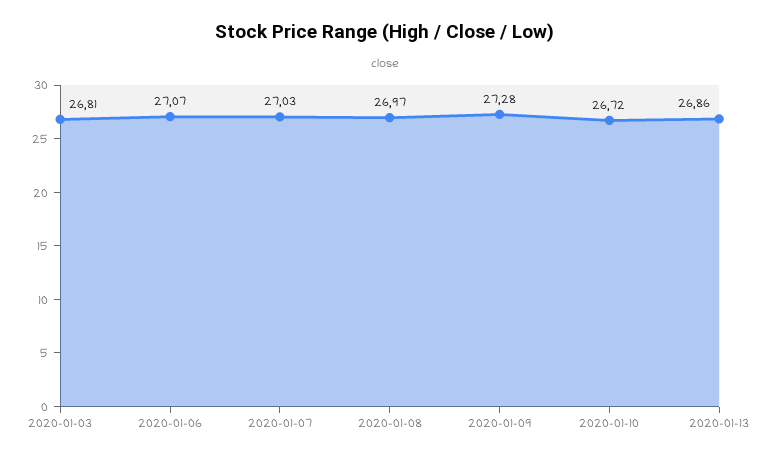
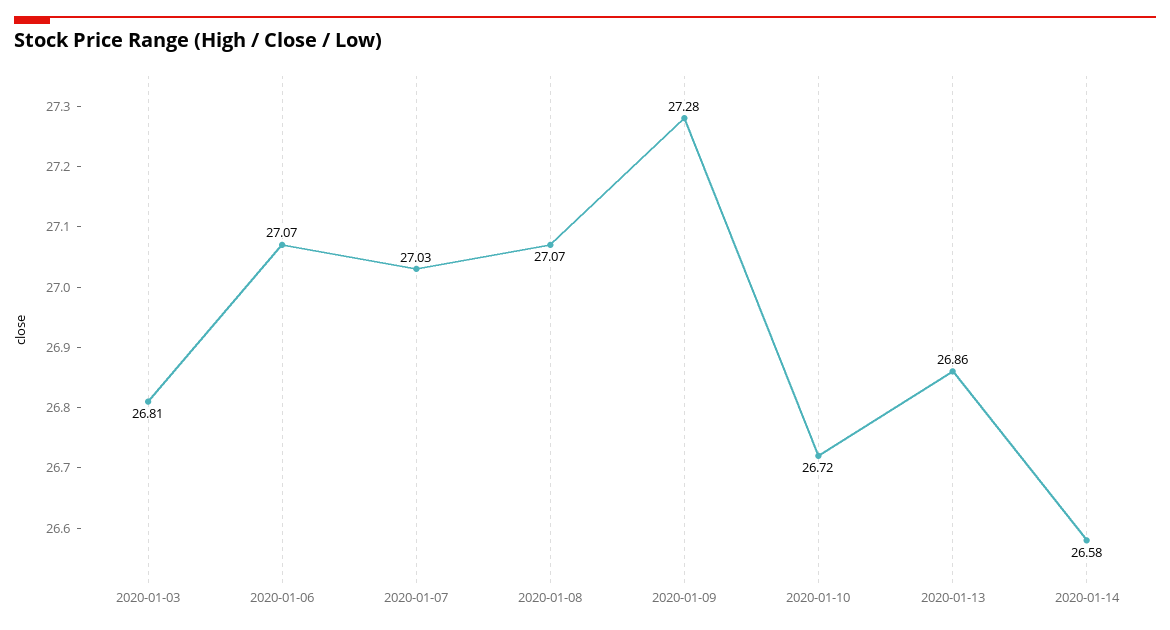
2020-01-08: 26.97 -> 27.07
2020-01-14: none -> 26.58

